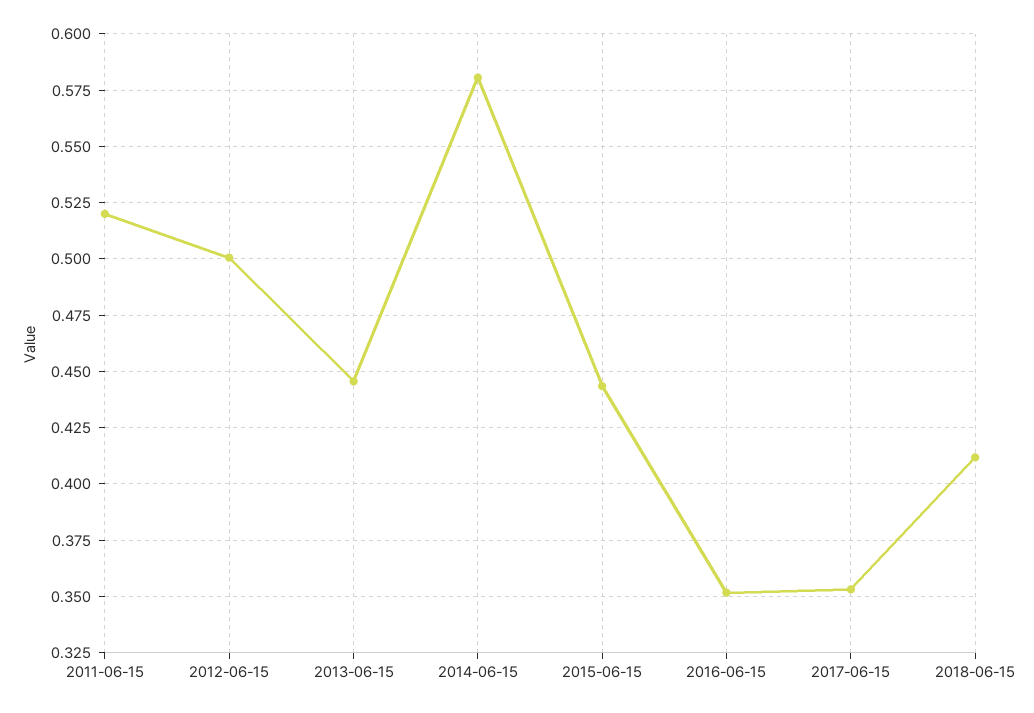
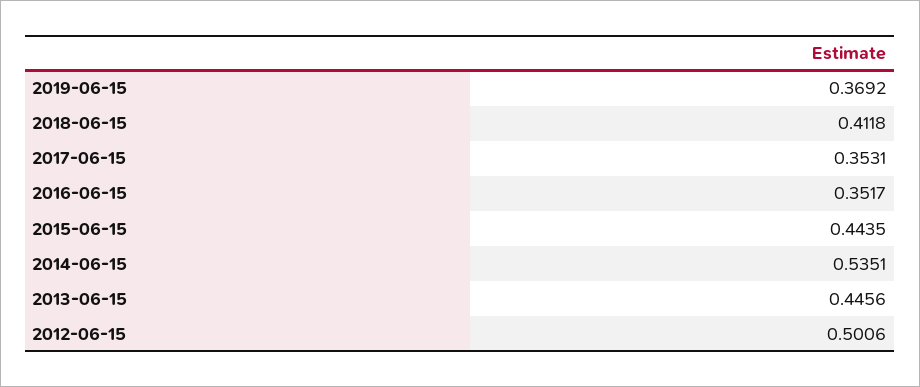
2011-06-15: 0.52 -> none
2014-06-15: 0.58 -> 0.5351
2019-06-15: none -> 0.3692

